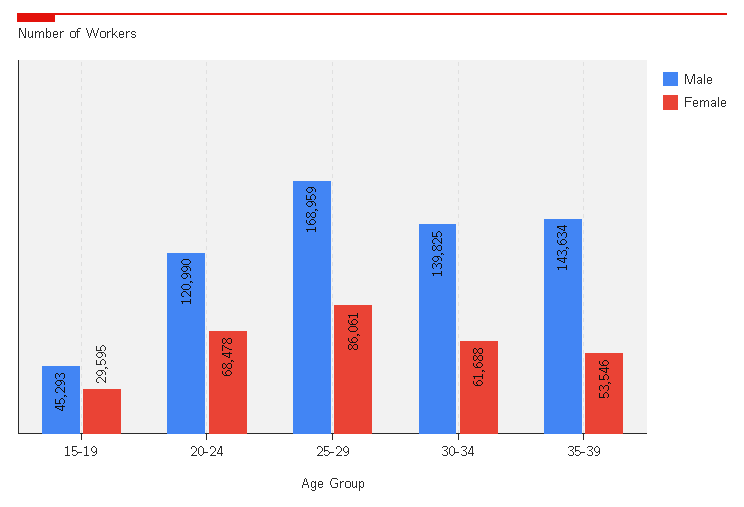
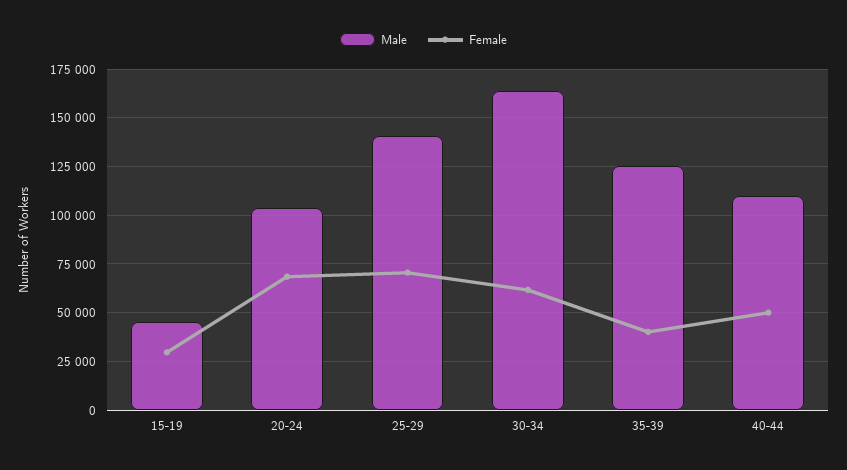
Male, 20-24: 120990 -> 105000
Male, 25-29: 168959 -> 140000
Female, 25-29: 86061 -> 70000
Male, 30-34: 139825 -> 165000
Male, 35-39: 143634 -> 125000
Female, 35-39: 53546 -> 40000
Male, 40-44: none -> 110000
Female, 40-44: none -> 50000

